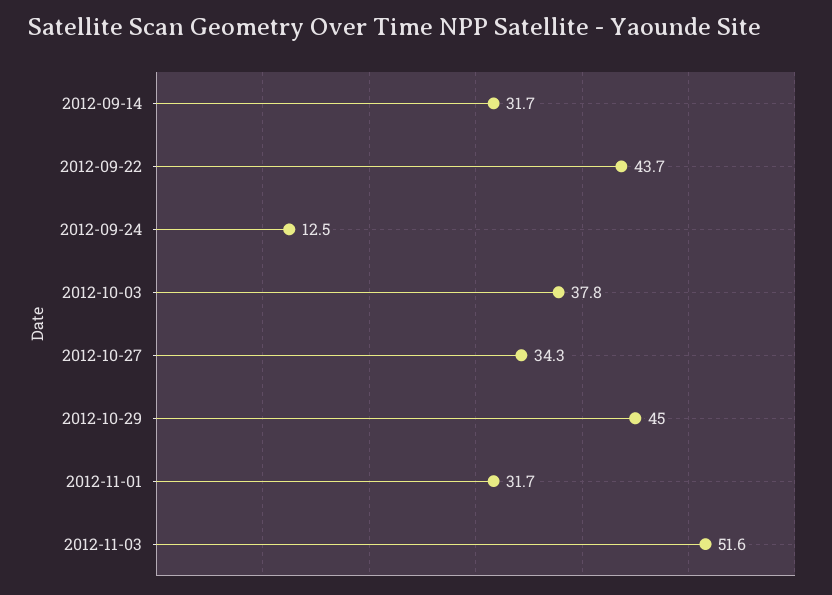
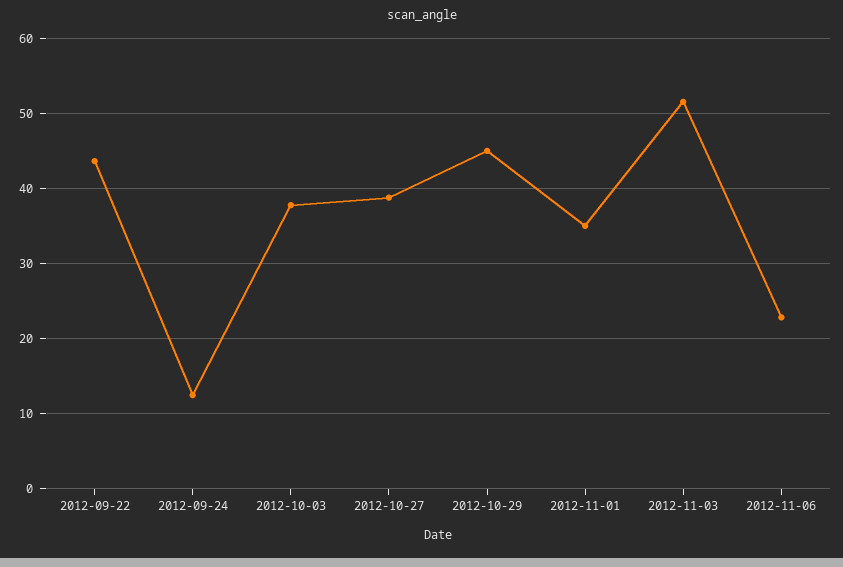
2012-09-14: 31.7 -> none
2012-10-27: 34.3 -> 39
2012-11-01: 31.7 -> 35
2012-11-06: none -> 23

